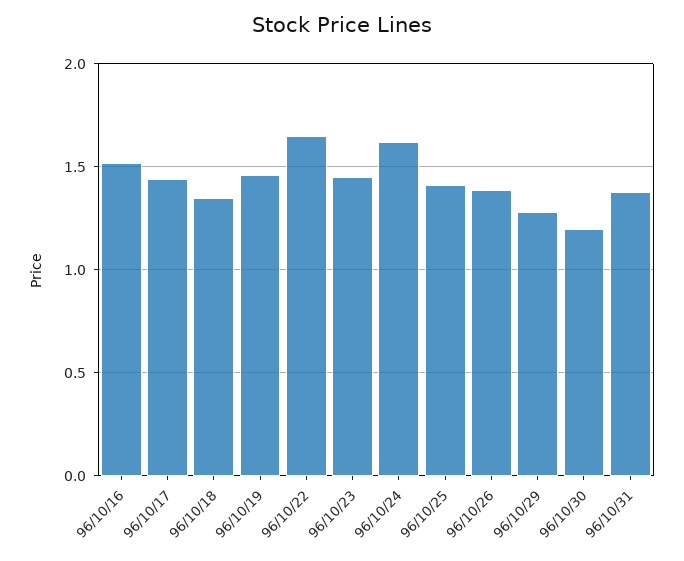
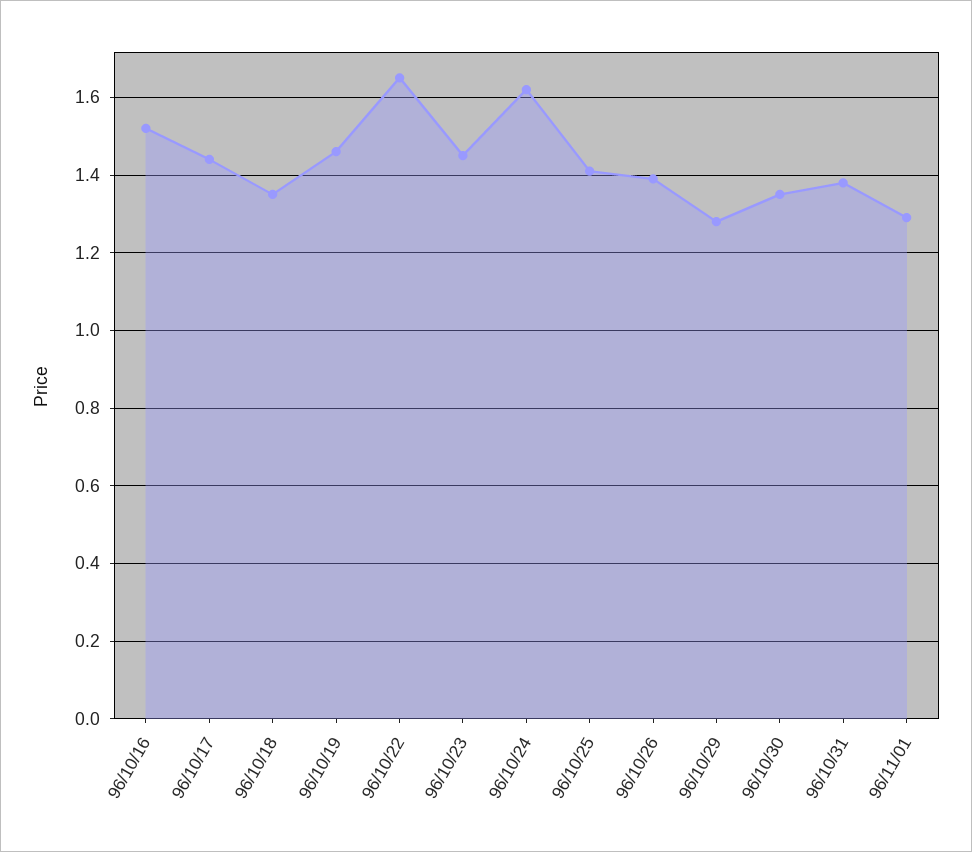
96/10/30: 1.2 -> 1.35
96/11/01: none -> 1.3

